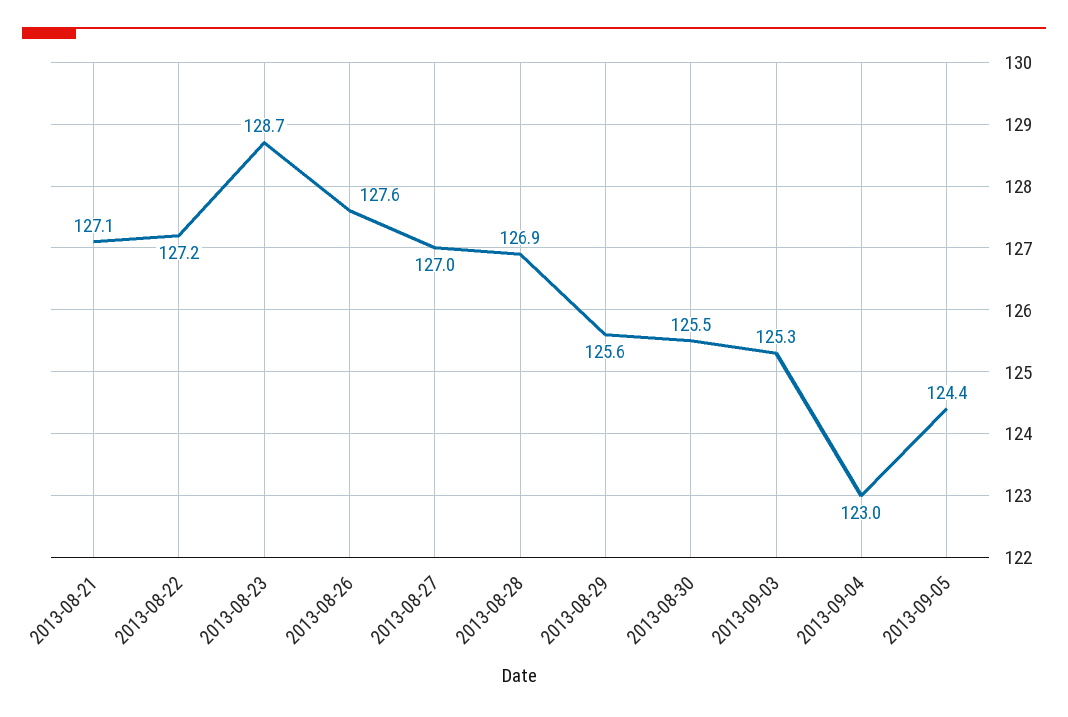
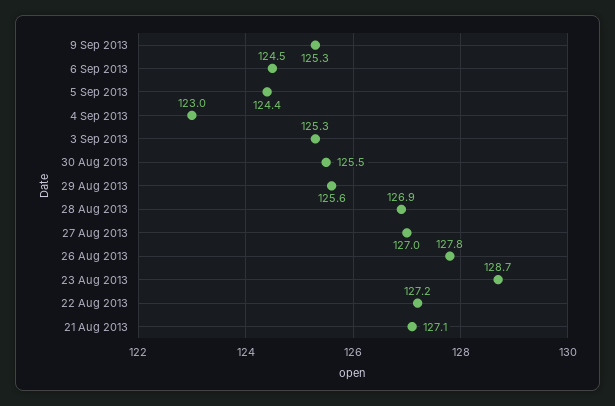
2013-08-26: 127.6 -> 127.8
9 Sep 2013: none -> 125.3
6 Sep 2013: none -> 124.5

